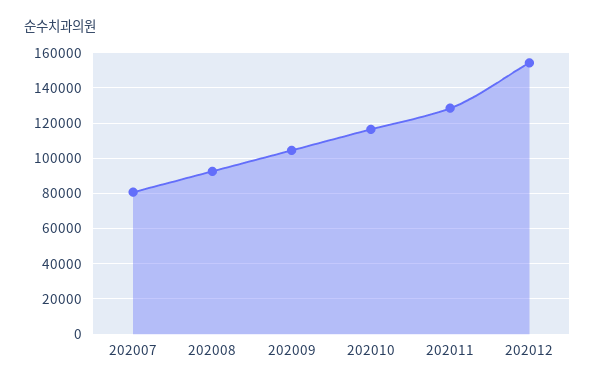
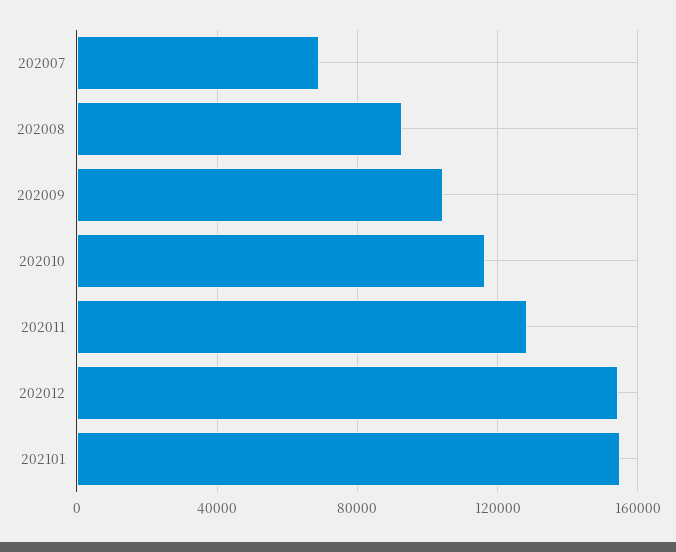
202007: 80000 -> 70000
202101: none -> 155000

